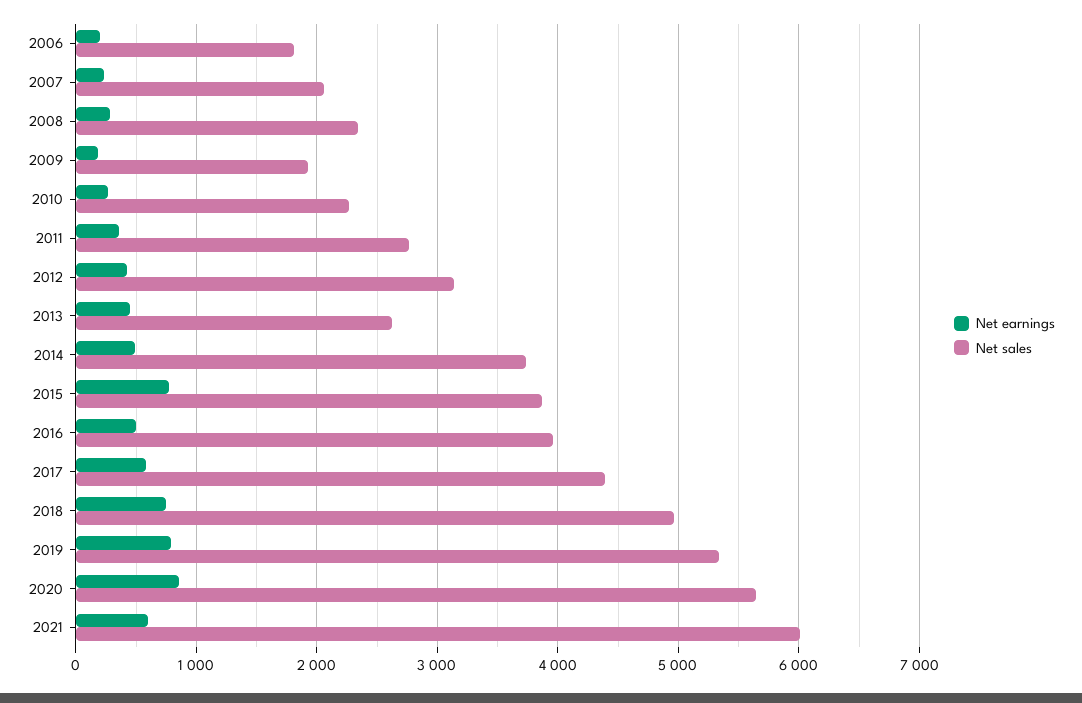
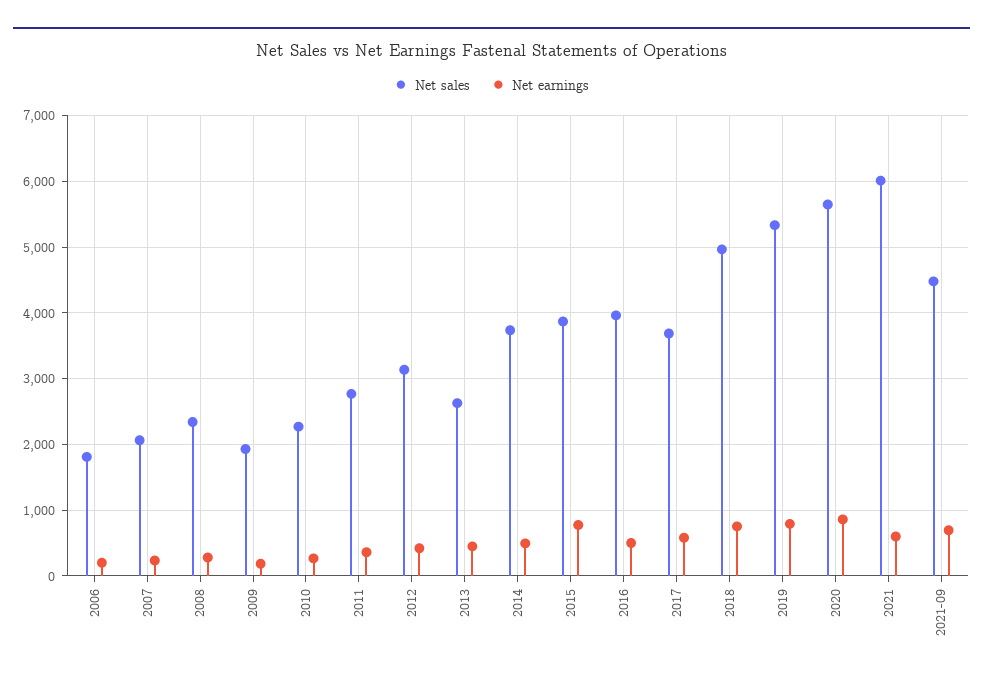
Net sales, 2017: 4400 -> 3700
Net sales, 2021-09: none -> 4500
Net earnings, 2021-09: none -> 700

